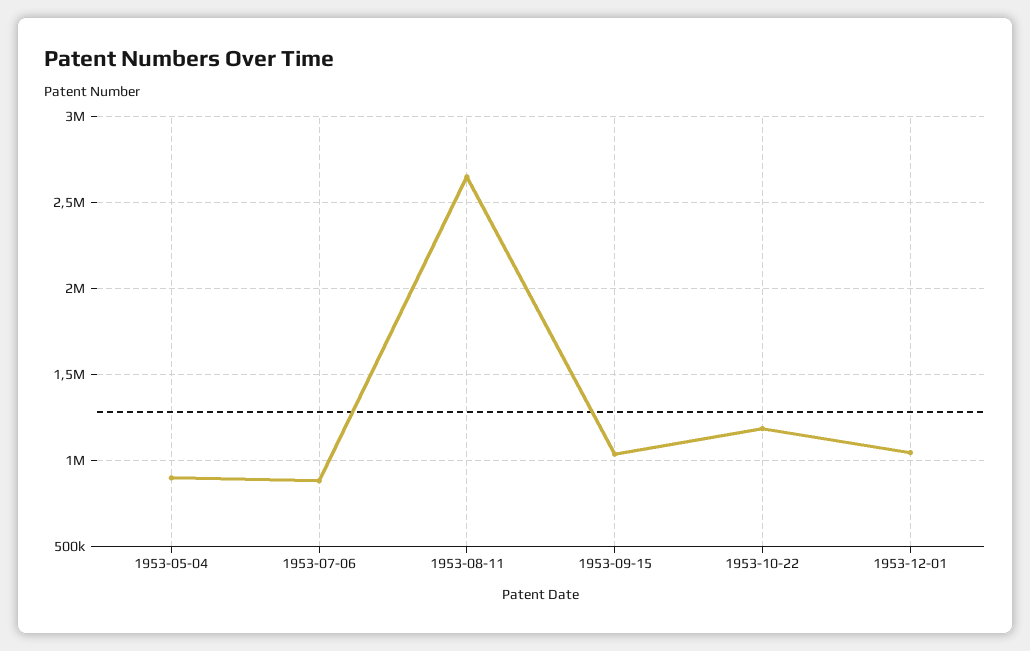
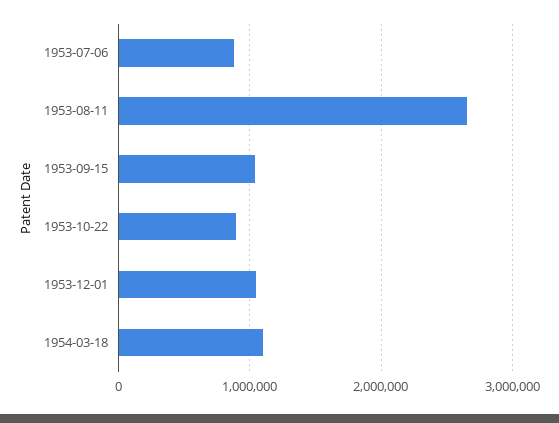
1953-05-04: 900000 -> none
1953-10-22: 1200000 -> 900000
1954-03-18: none -> 1100000

